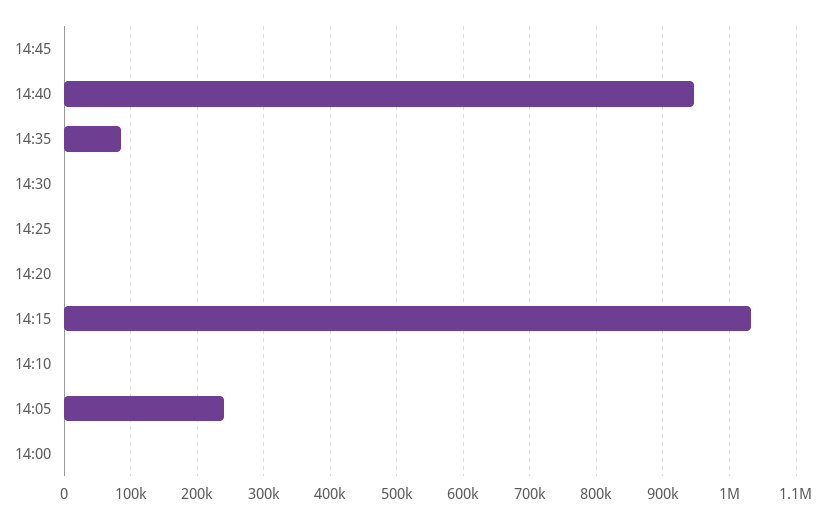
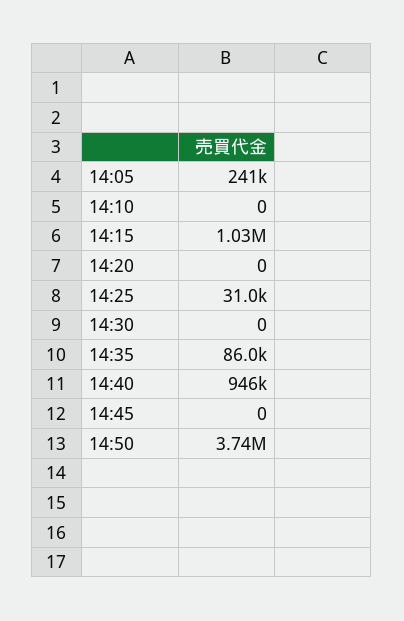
14:25: 0 -> 31000
14:00: 0 -> none
14:50: none -> 3740000

